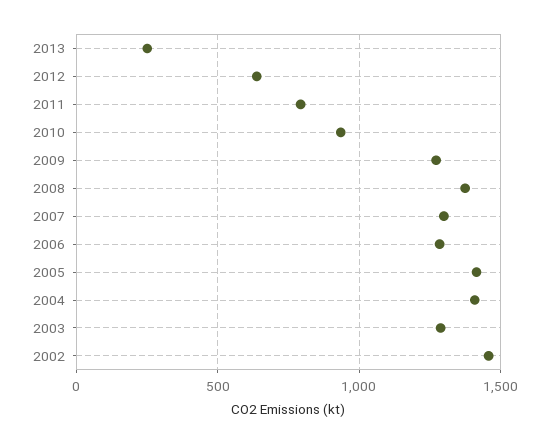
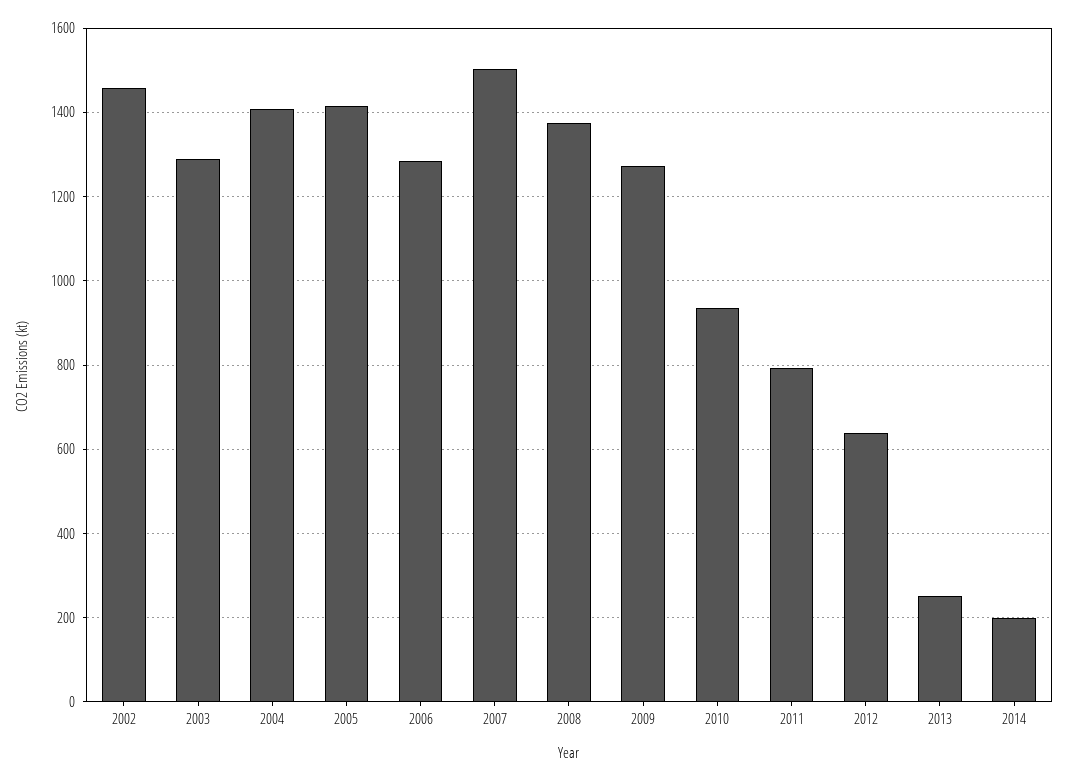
2007: 1300 -> 1500
2014: none -> 200

